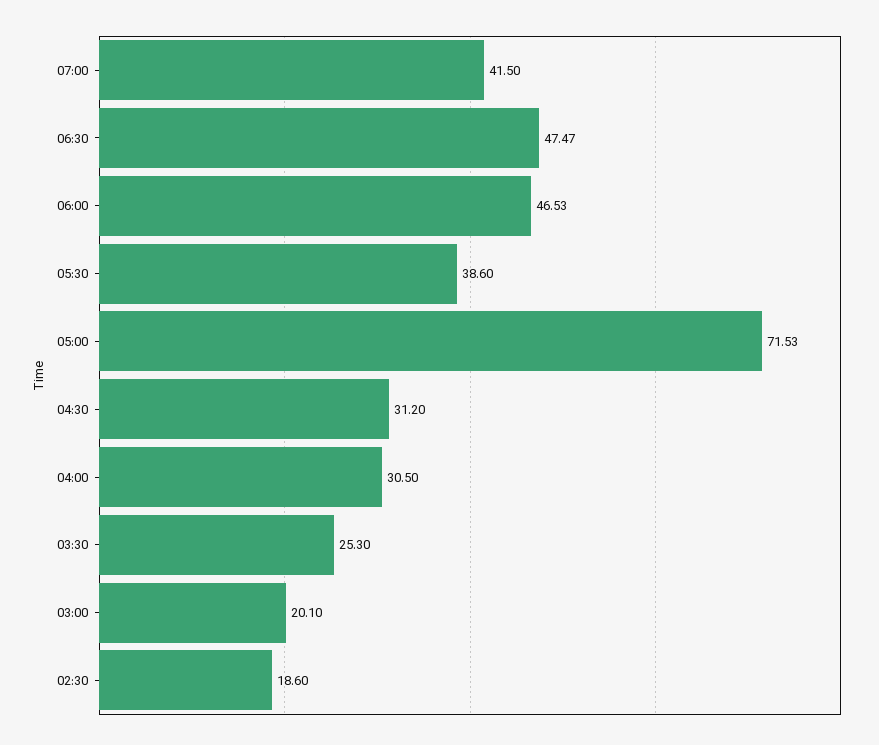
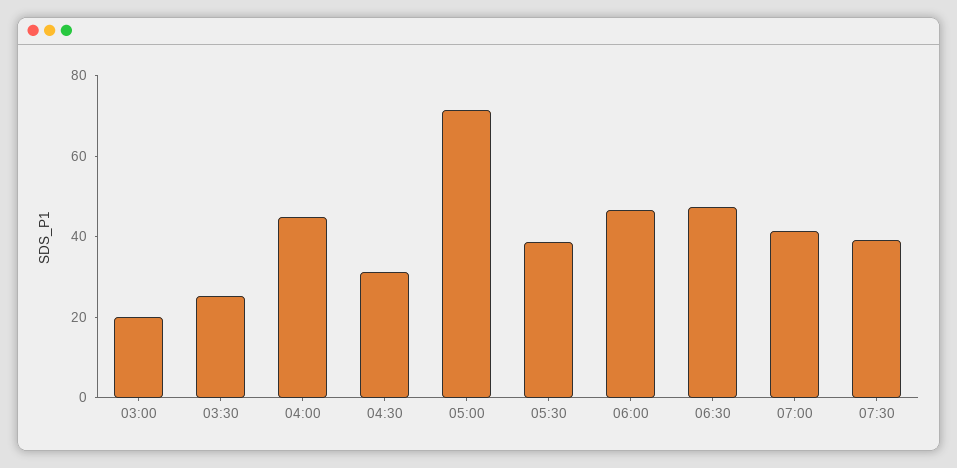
04:00: 30.5 -> 45
02:30: 18.6 -> none
07:30: none -> 40

